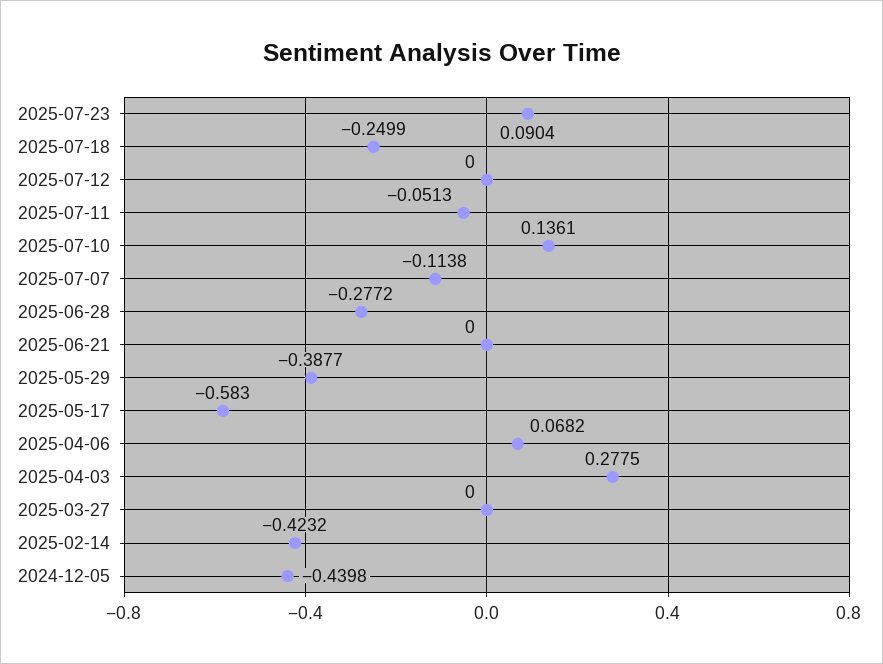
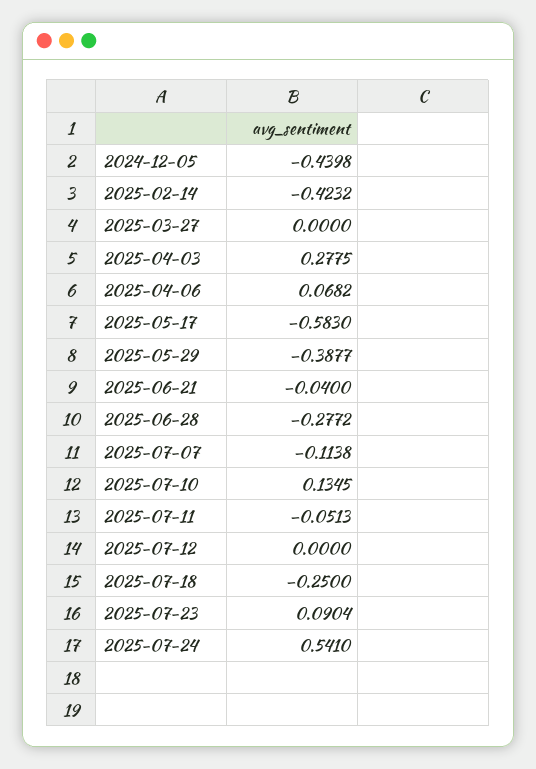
2025-07-18: -0.2499 -> -0.25
2025-07-10: 0.1361 -> 0.1345
2025-06-21: 0 -> -0.04
2025-07-24: none -> 0.541

